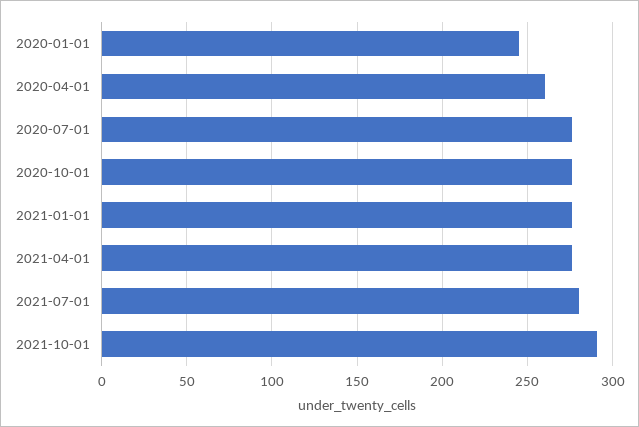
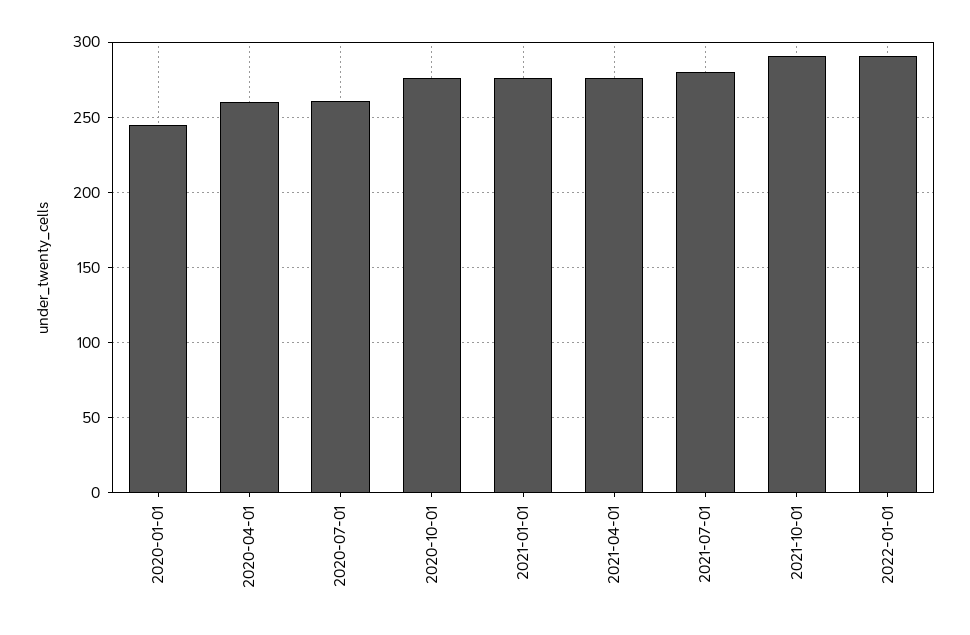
2020-07-01: 275 -> 260
2022-01-01: none -> 290

